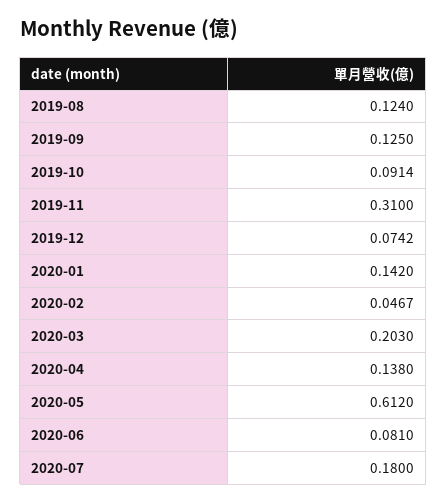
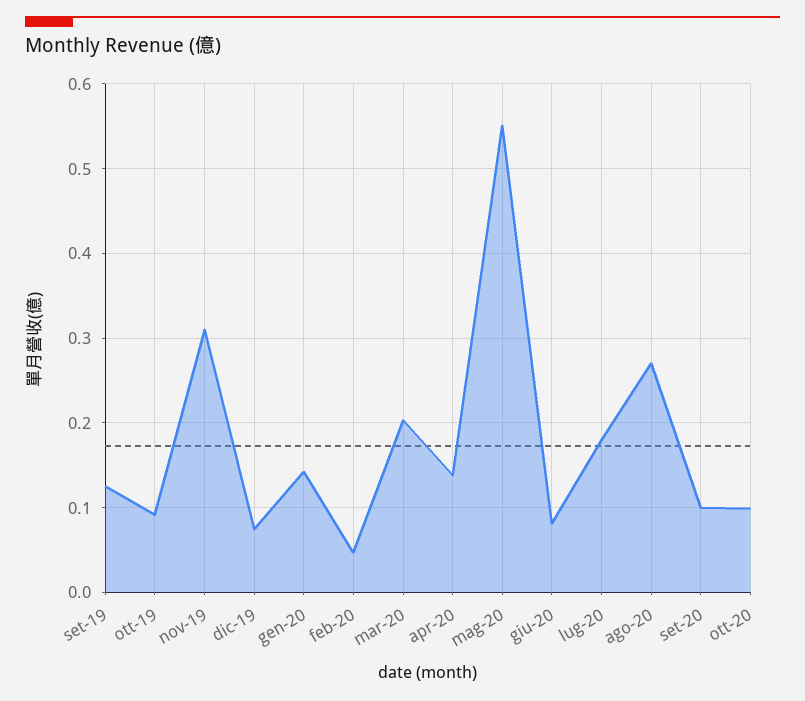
2019-08: 0.124 -> none
2020-05: 0.612 -> 0.55
ago-20: none -> 0.27
set-20: none -> 0.1
ott-20: none -> 0.1

